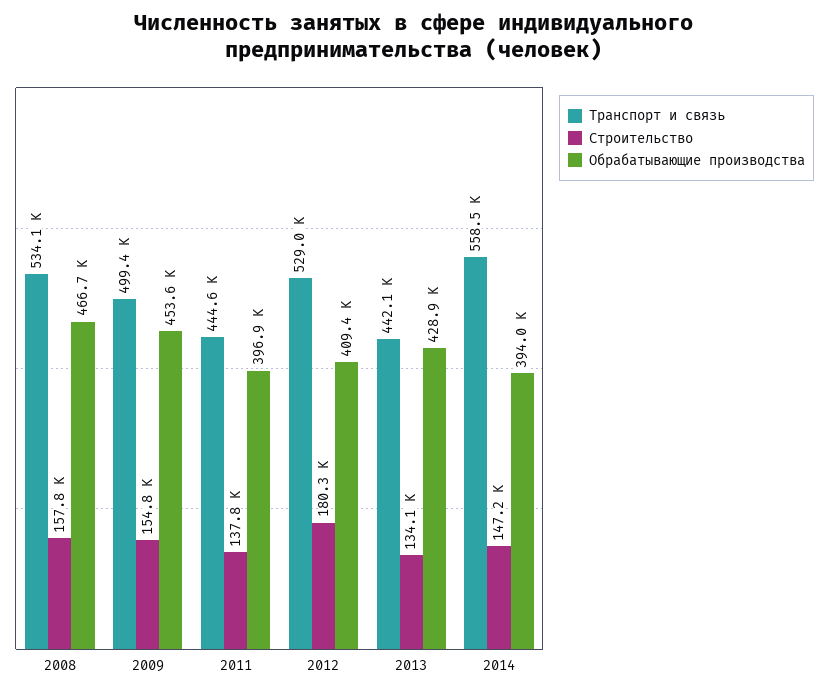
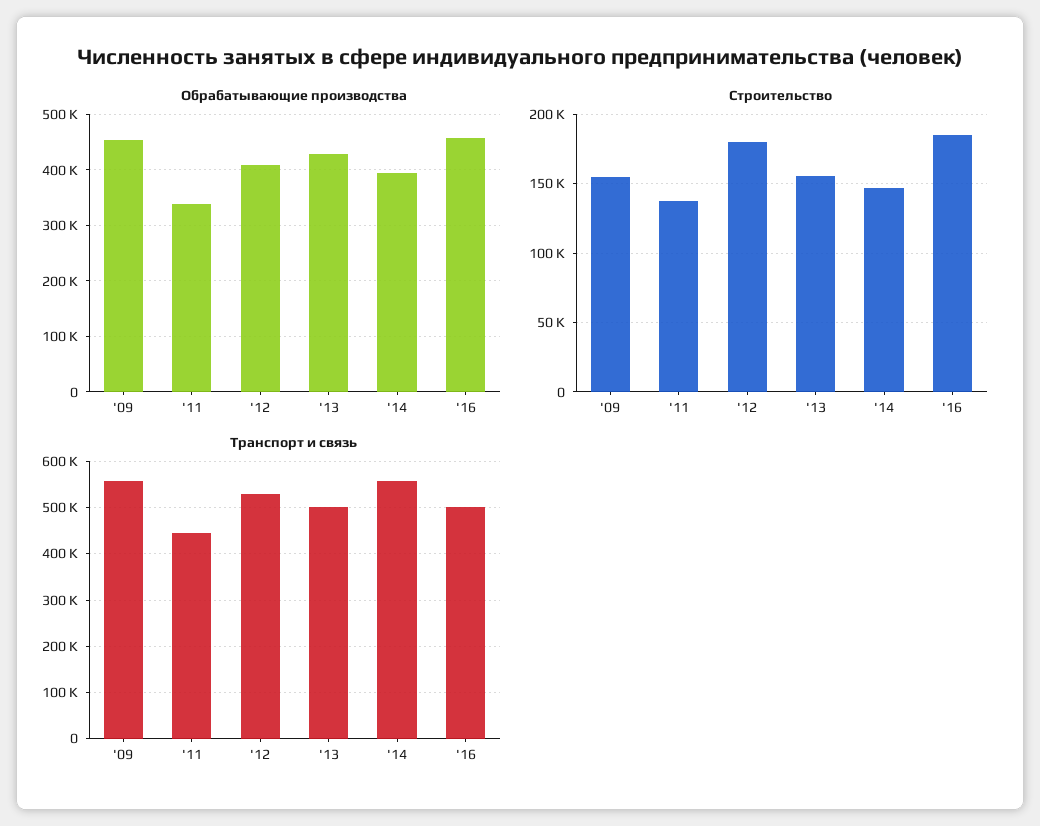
Транспорт и связь, 2008: 534100 -> none
Строительство, 2008: 157800 -> none
Обрабатывающие производства, 2008: 466700 -> none
Транспорт и связь, 2009: 499400 -> 560000
Обрабатывающие производства, 2011: 396900 -> 340000
Транспорт и связь, 2013: 442100 -> 500000
Строительство, 2013: 134100 -> 155000
Обрабатывающие производства, '16: none -> 460000
Строительство, '16: none -> 185000
Транспорт и связь, '16: none -> 500000

